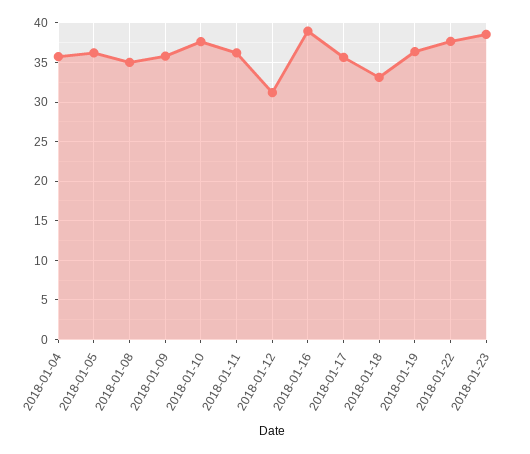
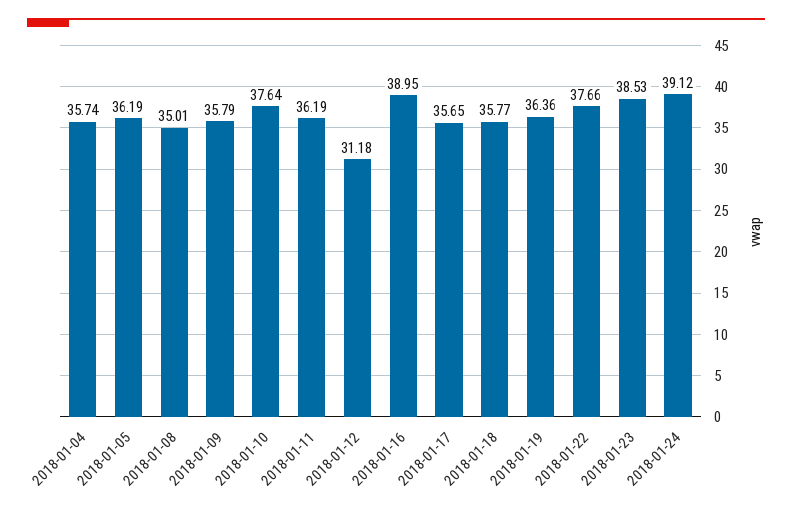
2018-01-18: 33 -> 35.77
2018-01-24: none -> 39.12

